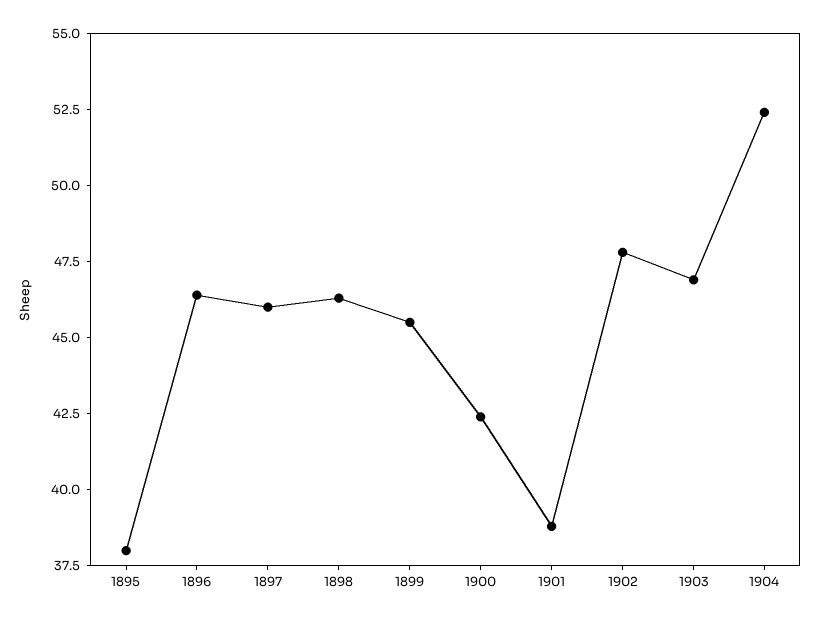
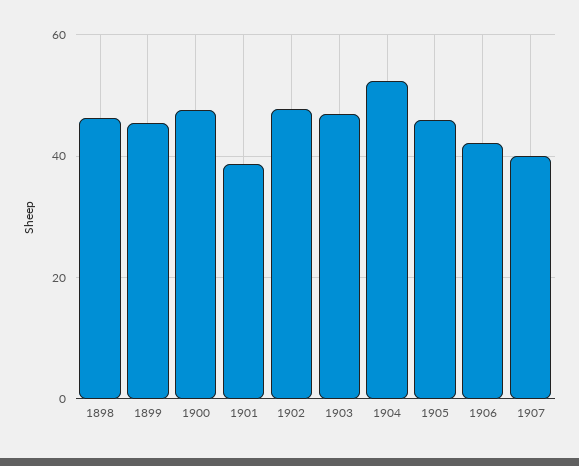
1895: 38 -> none
1896: 46.5 -> none
1897: 46 -> none
1900: 42.5 -> 48
1905: none -> 46
1906: none -> 42
1907: none -> 40

